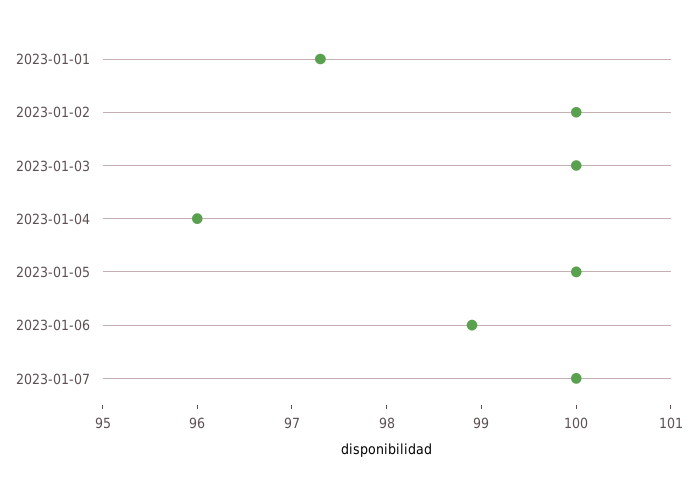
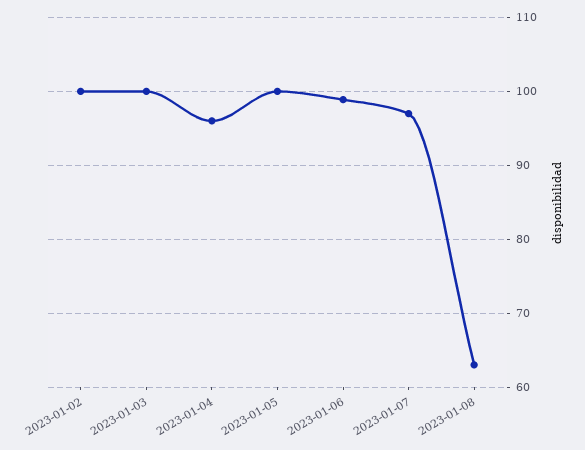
2023-01-01: 97.3 -> none
2023-01-07: 100 -> 97
2023-01-08: none -> 63

